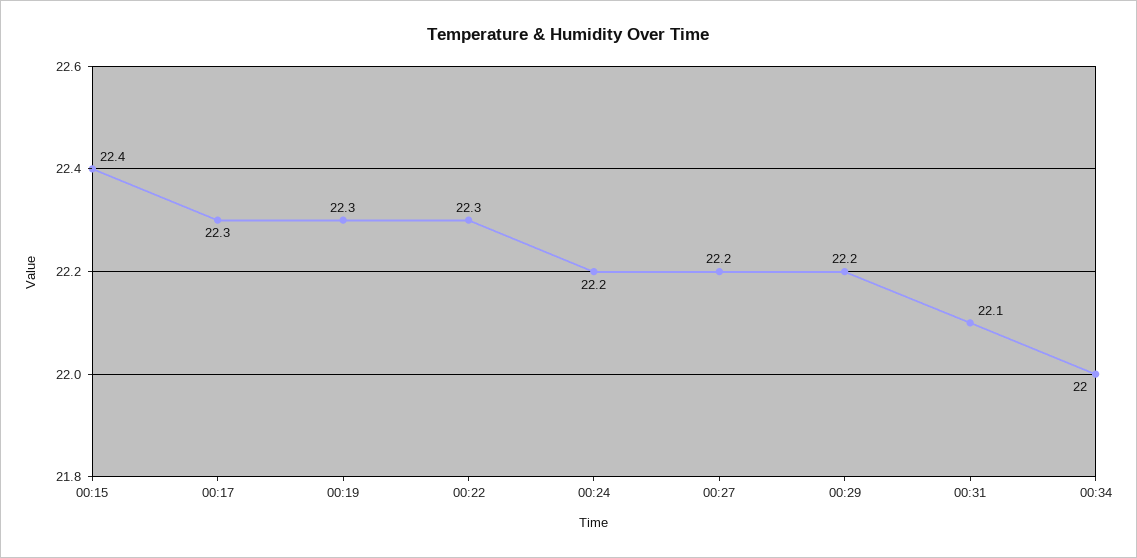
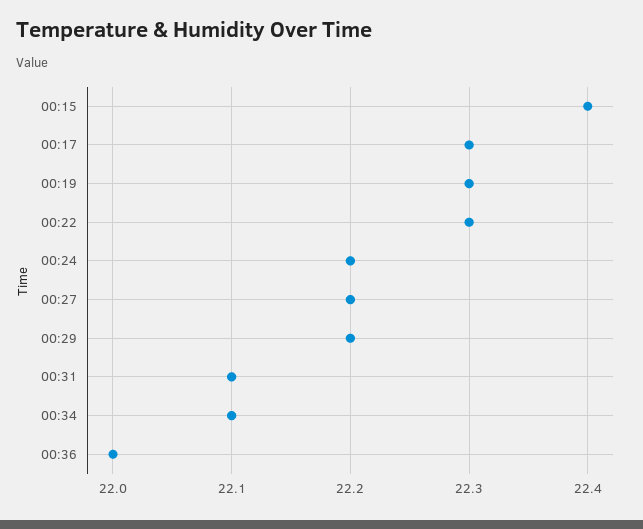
00:34: 22 -> 22.1
00:36: none -> 22

